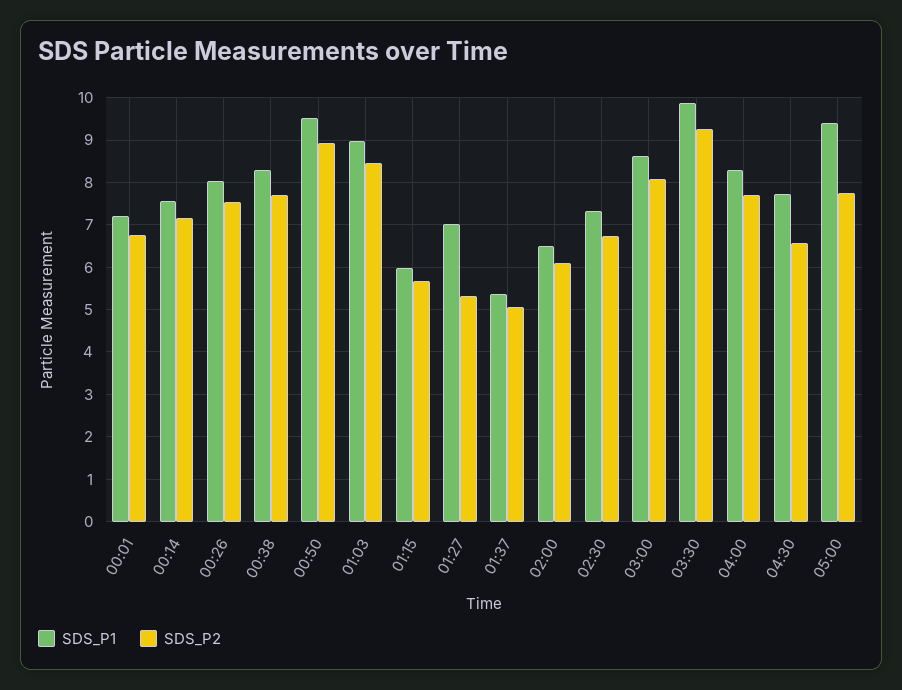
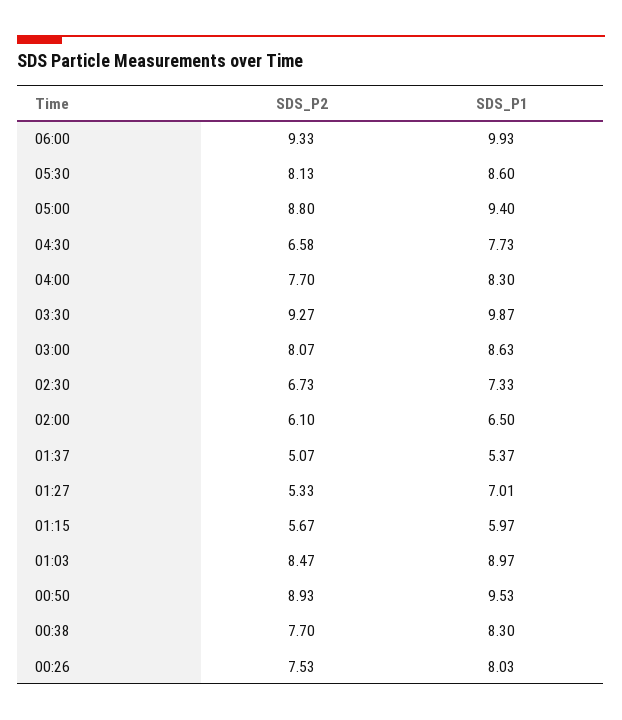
SDS_P1, 00:01: 7.2 -> none
SDS_P2, 00:01: 6.8 -> none
SDS_P1, 00:14: 7.6 -> none
SDS_P2, 00:14: 7.2 -> none
SDS_P2, 05:00: 7.8 -> 8.8
SDS_P2, 06:00: none -> 9.33
SDS_P1, 06:00: none -> 9.93
SDS_P2, 05:30: none -> 8.13
SDS_P1, 05:30: none -> 8.6

